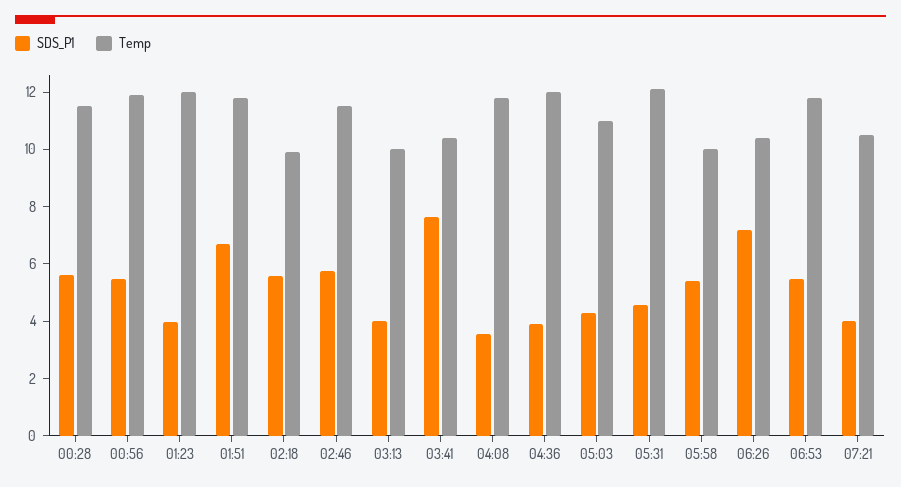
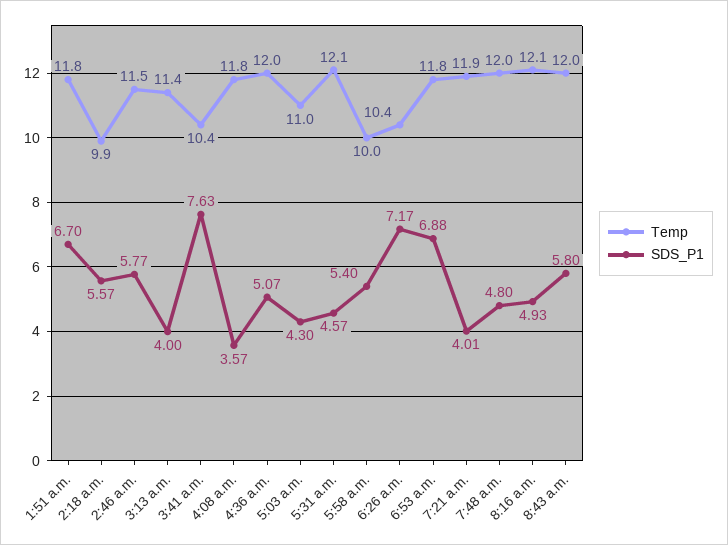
SDS_P1, 00:28: 5.5 -> none
Temp, 00:28: 11.5 -> none
SDS_P1, 00:56: 5.5 -> none
Temp, 00:56: 12 -> none
SDS_P1, 01:23: 4 -> none
Temp, 01:23: 12 -> none
Temp, 03:13: 10 -> 11.4
SDS_P1, 04:36: 4 -> 5.07
SDS_P1, 06:53: 5.5 -> 6.88
Temp, 07:21: 10.5 -> 11.9
Temp, 7:48 a.m.: none -> 12
SDS_P1, 7:48 a.m.: none -> 4.8
Temp, 8:16 a.m.: none -> 12.1
SDS_P1, 8:16 a.m.: none -> 4.93
Temp, 8:43 a.m.: none -> 12
SDS_P1, 8:43 a.m.: none -> 5.8

